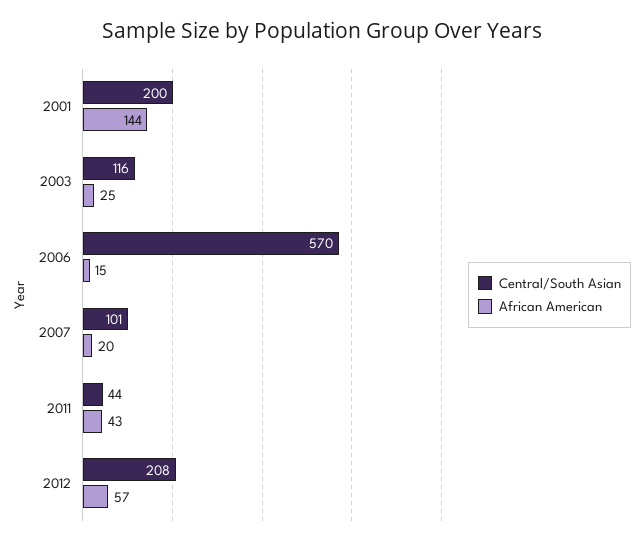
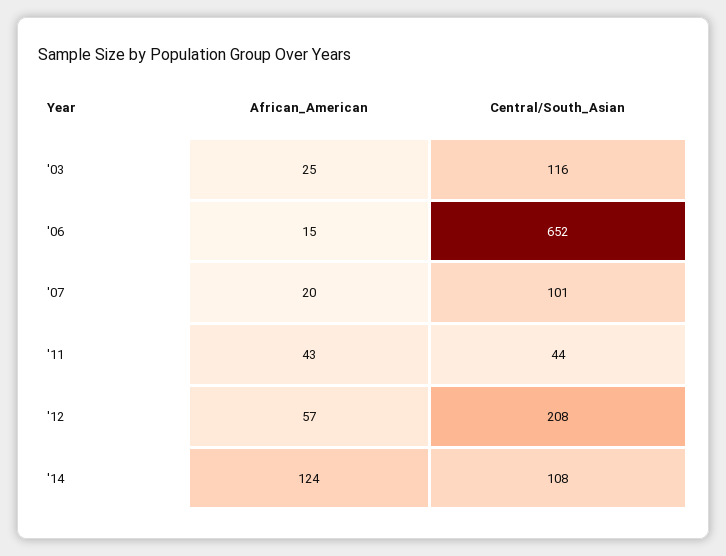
Central/South Asian, 2001: 200 -> none
African American, 2001: 144 -> none
Central/South Asian, 2006: 570 -> 652
African American, '14: none -> 124
Central/South Asian, '14: none -> 108

